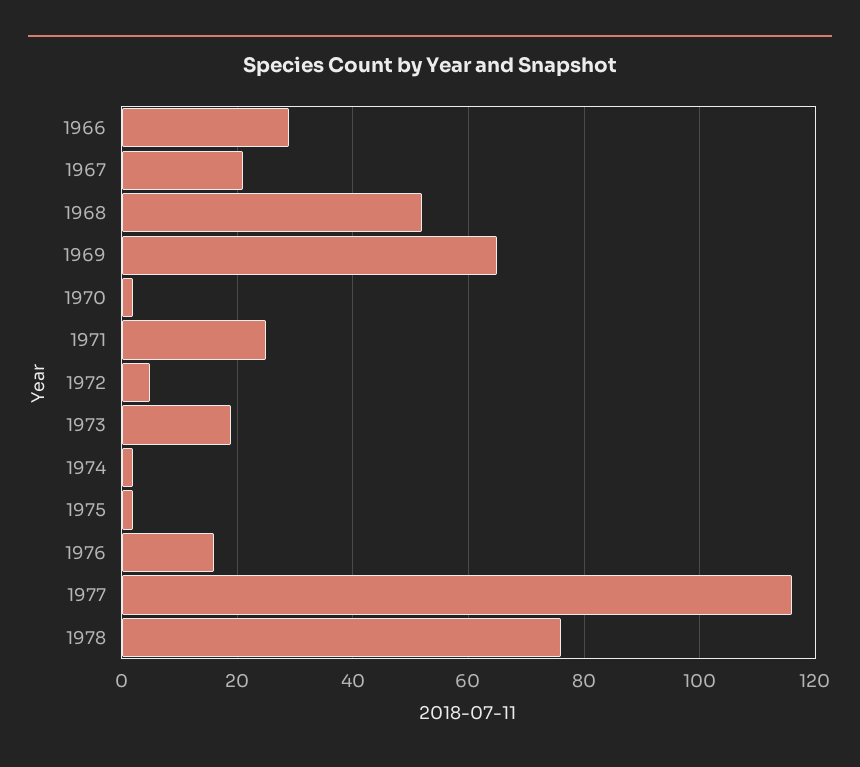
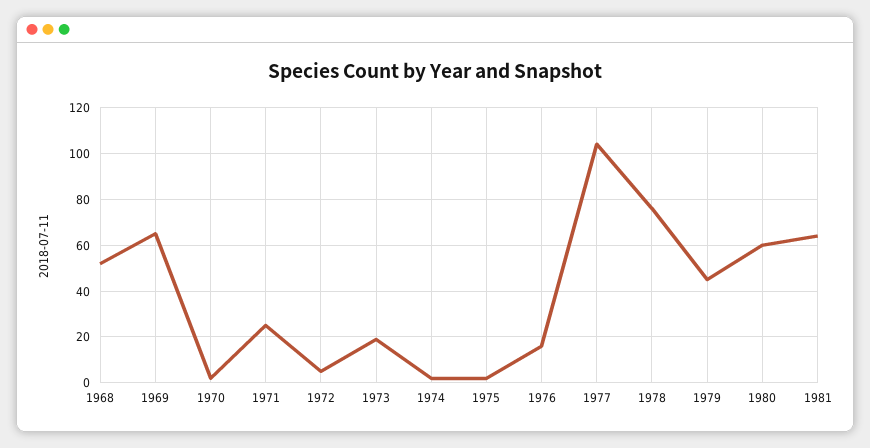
1966: 30 -> none
1967: 20 -> none
1977: 115 -> 105
1979: none -> 45
1980: none -> 60
1981: none -> 65

